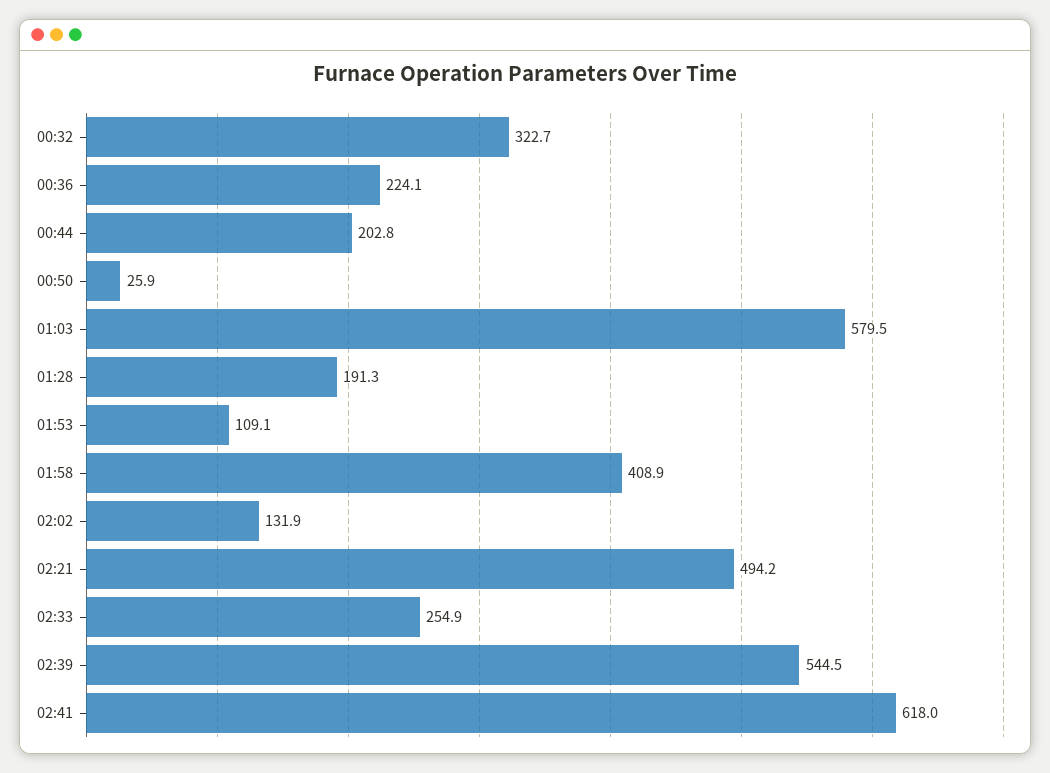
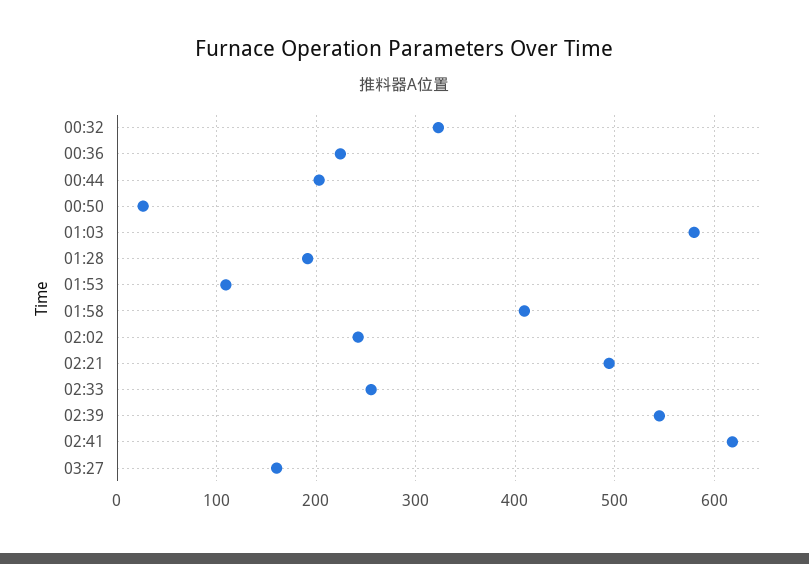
02:02: 131.9 -> 240
03:27: none -> 160

